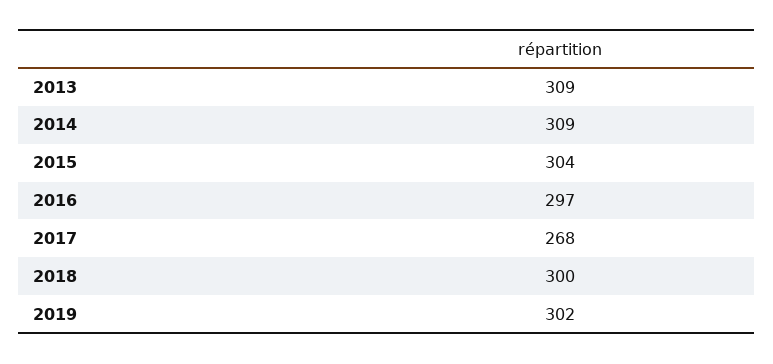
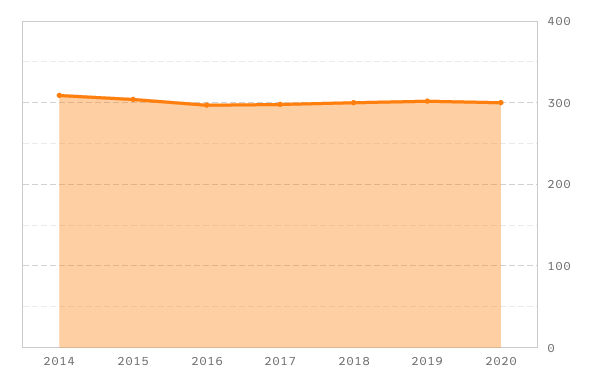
2013: 309 -> none
2017: 268 -> 300
2020: none -> 300

